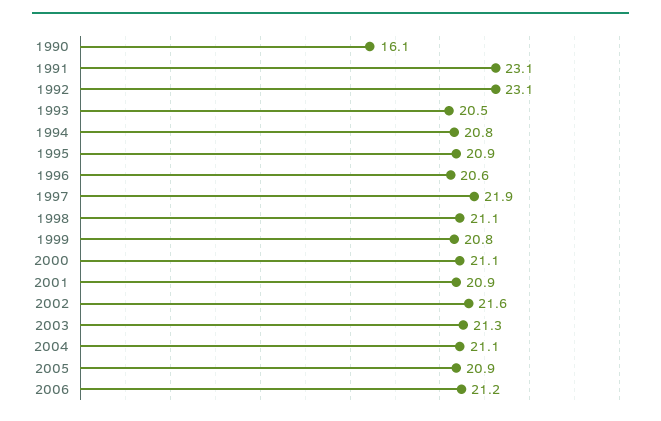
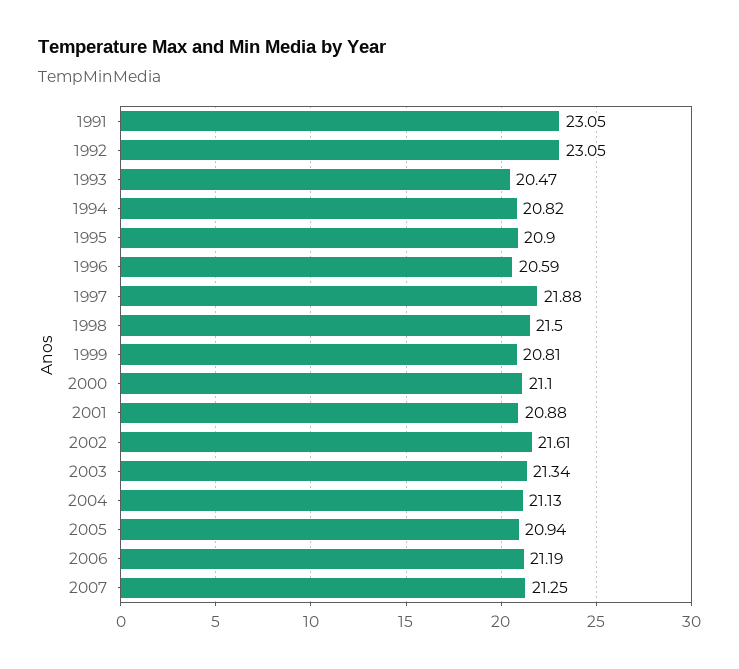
1990: 16.1 -> none
1998: 21.1 -> 21.5
2007: none -> 21.25

